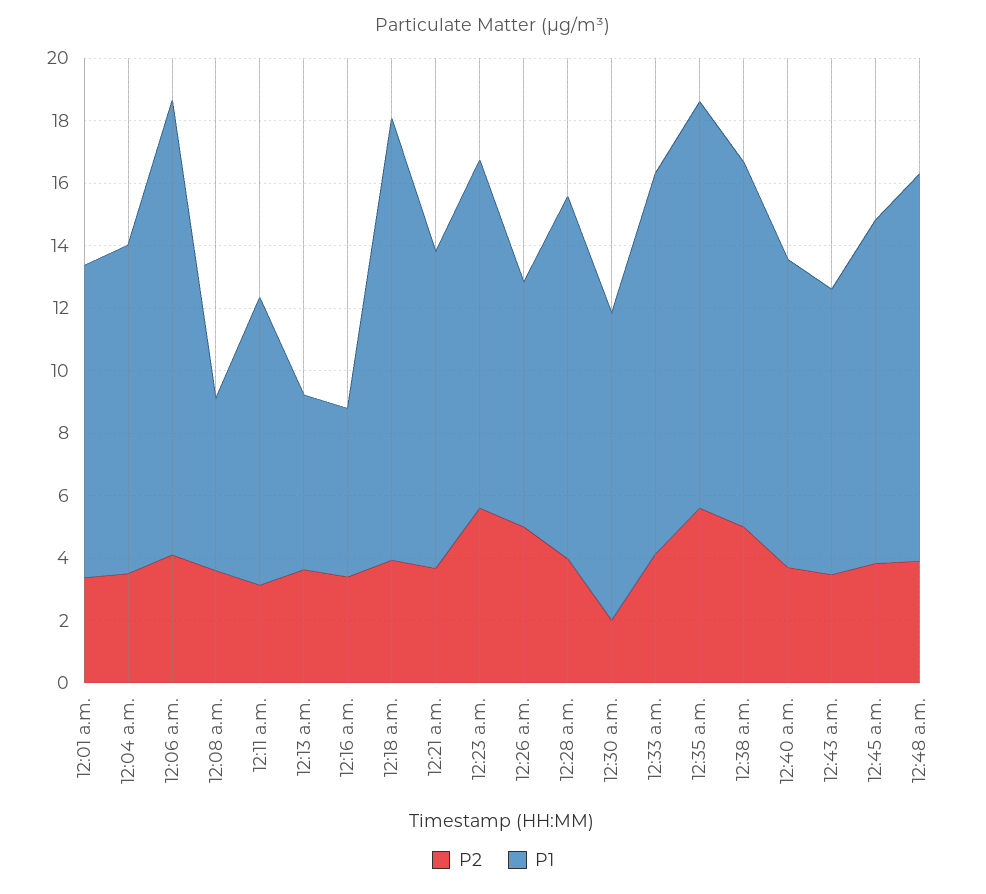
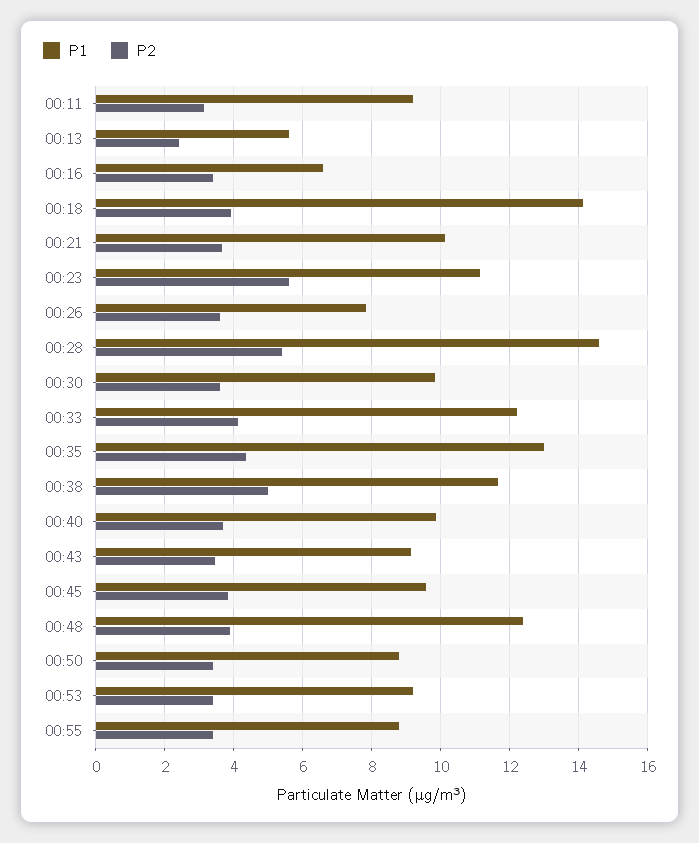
P2, 12:01 a.m.: 3.5 -> none
P1, 12:01 a.m.: 10 -> none
P2, 12:04 a.m.: 3.5 -> none
P1, 12:04 a.m.: 10.5 -> none
P2, 12:06 a.m.: 4 -> none
P1, 12:06 a.m.: 14.5 -> none
P2, 12:08 a.m.: 3.5 -> none
P1, 12:08 a.m.: 5.5 -> none
P2, 12:13 a.m.: 3.5 -> 2.4
P1, 12:16 a.m.: 5.5 -> 6.6
P2, 12:26 a.m.: 5 -> 3.6
P2, 12:28 a.m.: 4 -> 5.4
P1, 12:28 a.m.: 11.5 -> 14.6
P2, 12:30 a.m.: 2 -> 3.6
P2, 12:35 a.m.: 5.5 -> 4.4
P1, 12:45 a.m.: 11 -> 9.6
P1, 00:50: none -> 8.8
P2, 00:50: none -> 3.4
P1, 00:53: none -> 9.2
P2, 00:53: none -> 3.4
P1, 00:55: none -> 8.8
P2, 00:55: none -> 3.4

